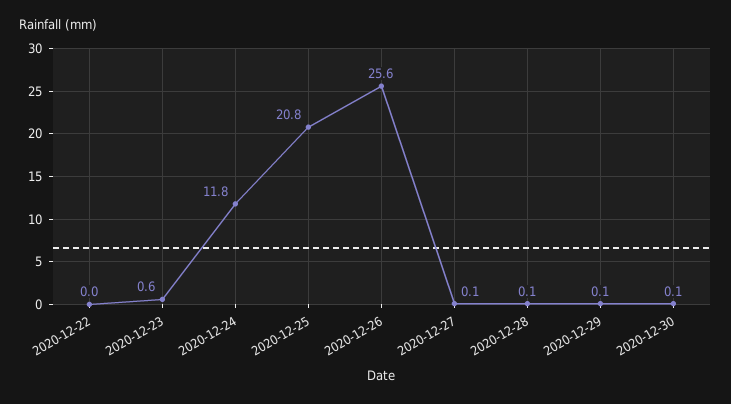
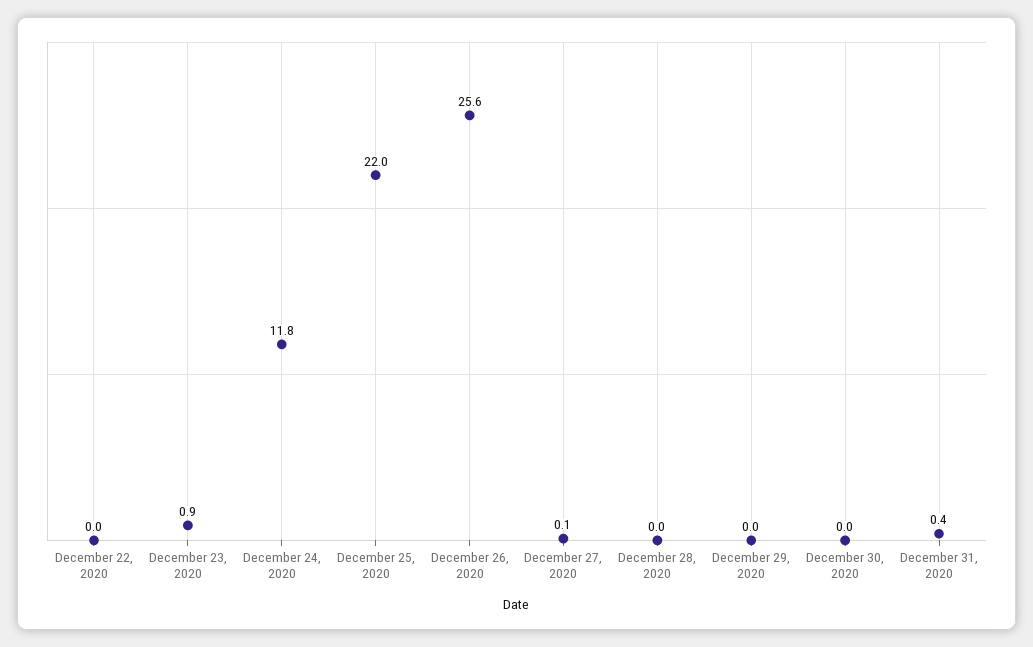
2020-12-23: 0.6 -> 0.9
2020-12-25: 20.8 -> 22
2020-12-28: 0.1 -> 0
2020-12-29: 0.1 -> 0
2020-12-30: 0.1 -> 0
December 31, 2020: none -> 0.4

